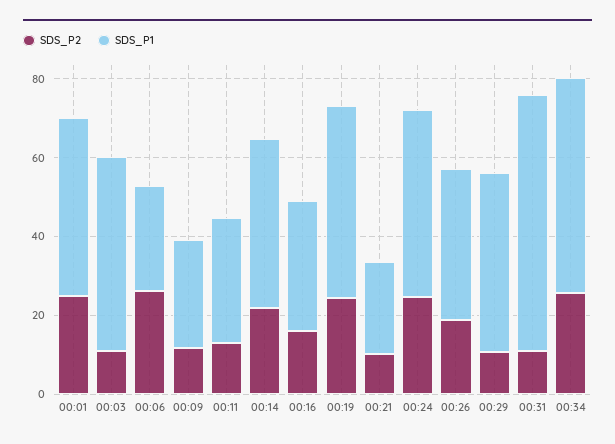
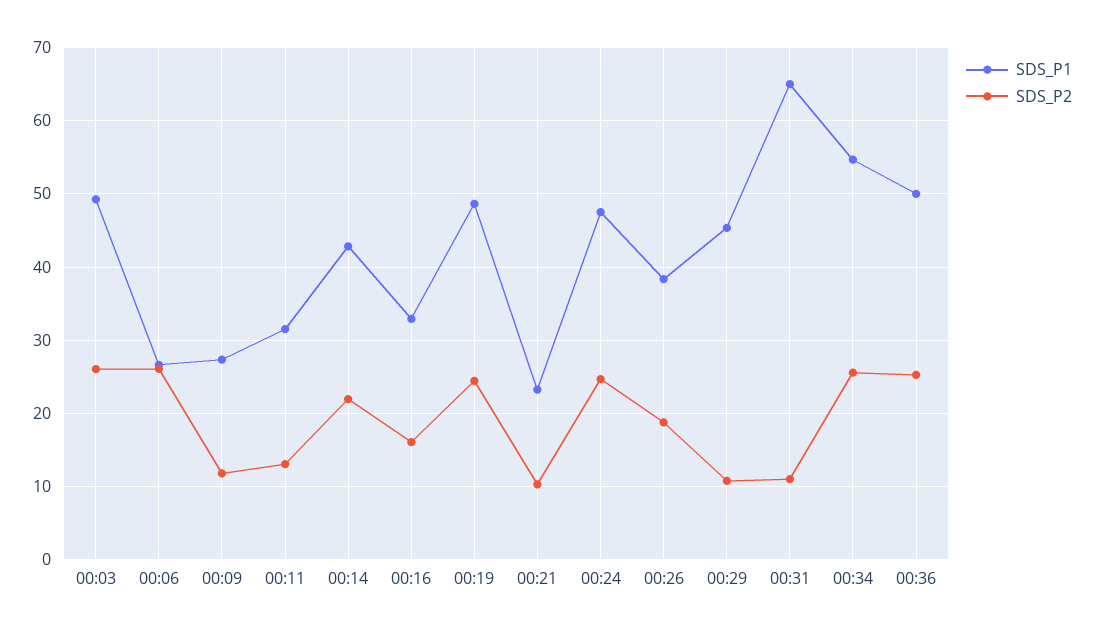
SDS_P2, 00:01: 25 -> none
SDS_P1, 00:01: 45 -> none
SDS_P2, 00:03: 10 -> 26
SDS_P1, 00:36: none -> 50
SDS_P2, 00:36: none -> 25

